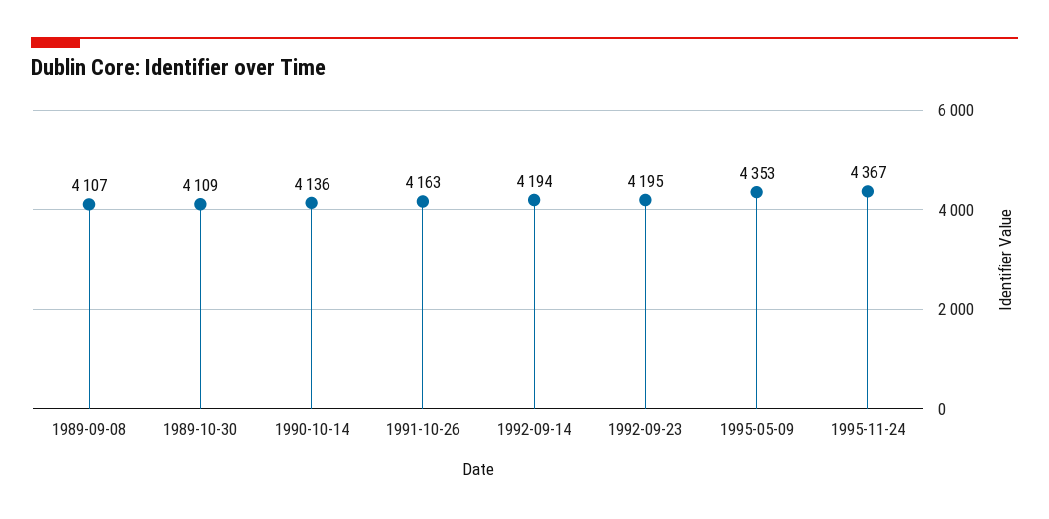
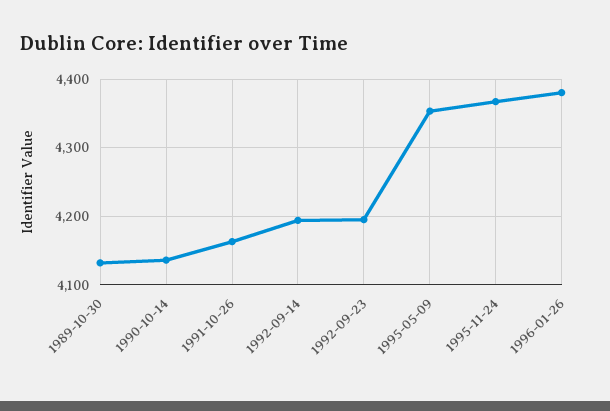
1989-09-08: 4107 -> none
1989-10-30: 4109 -> 4130
1996-01-26: none -> 4380

